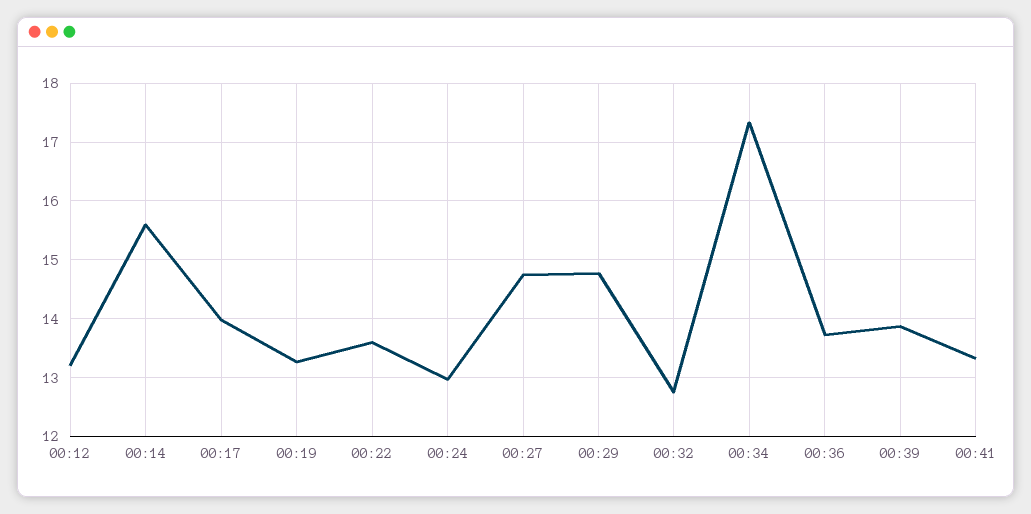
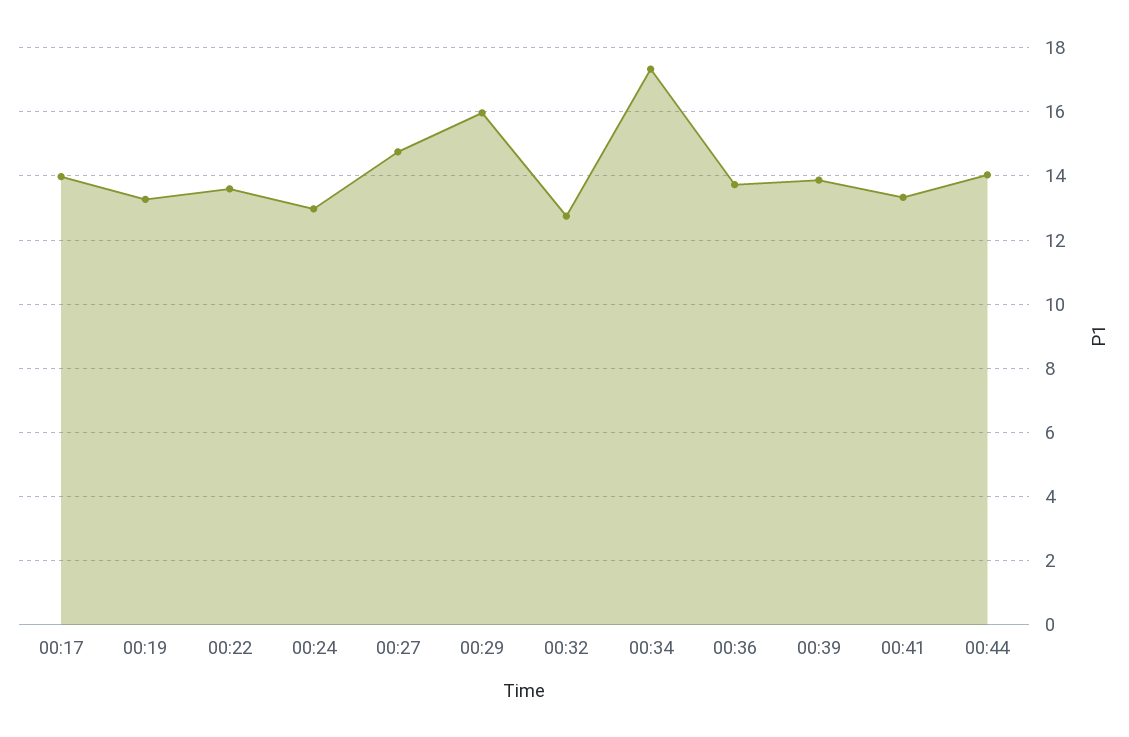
00:12: 13.2 -> none
00:14: 15.6 -> none
00:29: 14.8 -> 16
00:44: none -> 14

